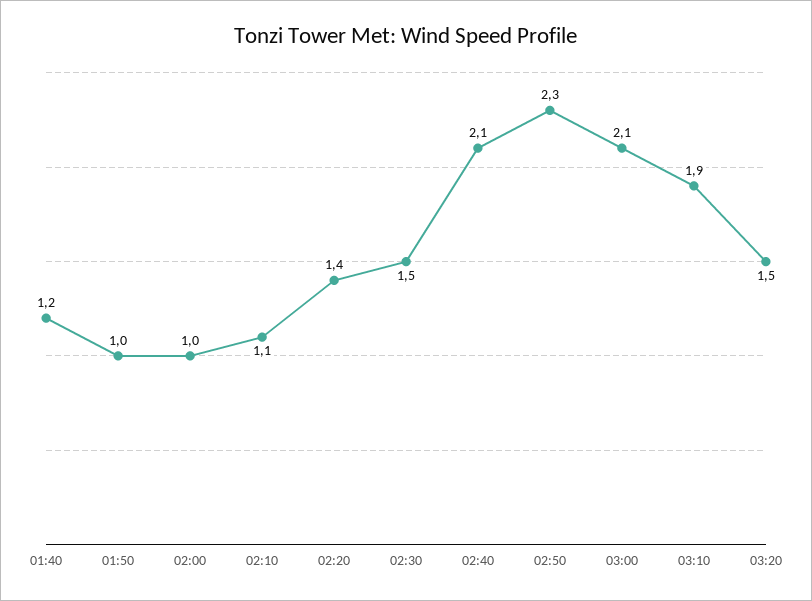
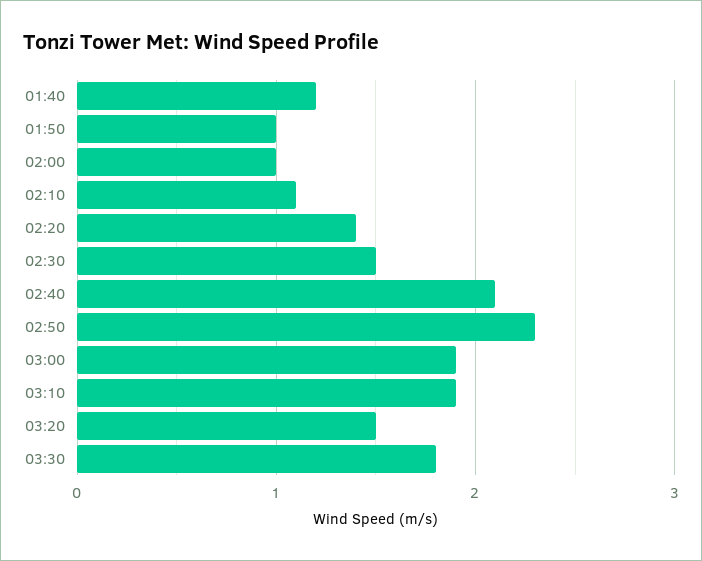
03:00: 2.1 -> 1.9
03:30: none -> 1.8

